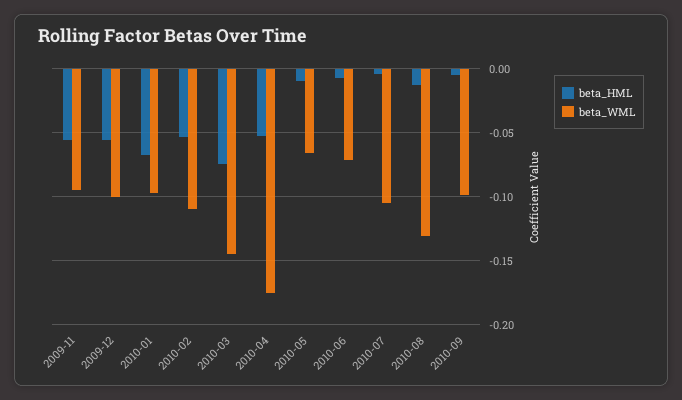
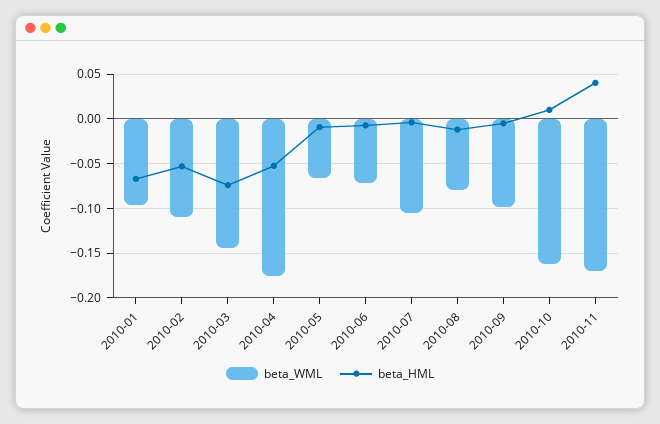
beta_HML, 2009-11: -0.055 -> none
beta_WML, 2009-11: -0.095 -> none
beta_HML, 2009-12: -0.055 -> none
beta_WML, 2009-12: -0.1 -> none
beta_WML, 2010-08: -0.13 -> -0.08
beta_WML, 2010-10: none -> -0.16
beta_HML, 2010-10: none -> 0.01
beta_WML, 2010-11: none -> -0.17
beta_HML, 2010-11: none -> 0.04

